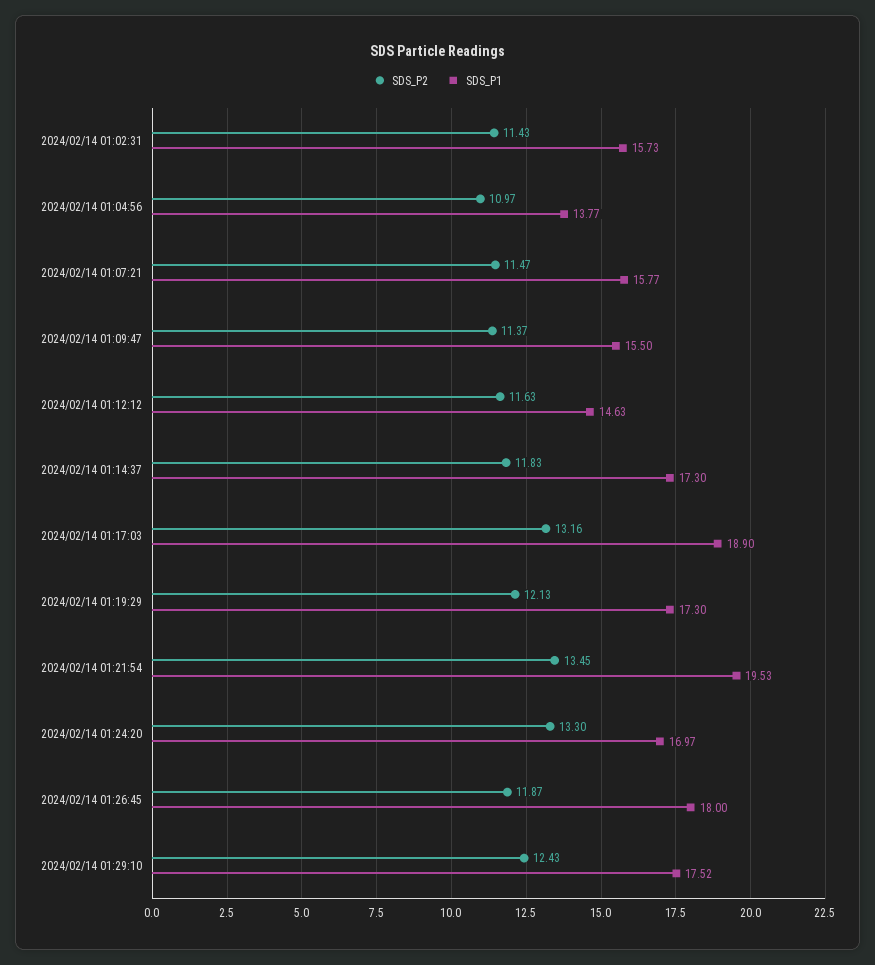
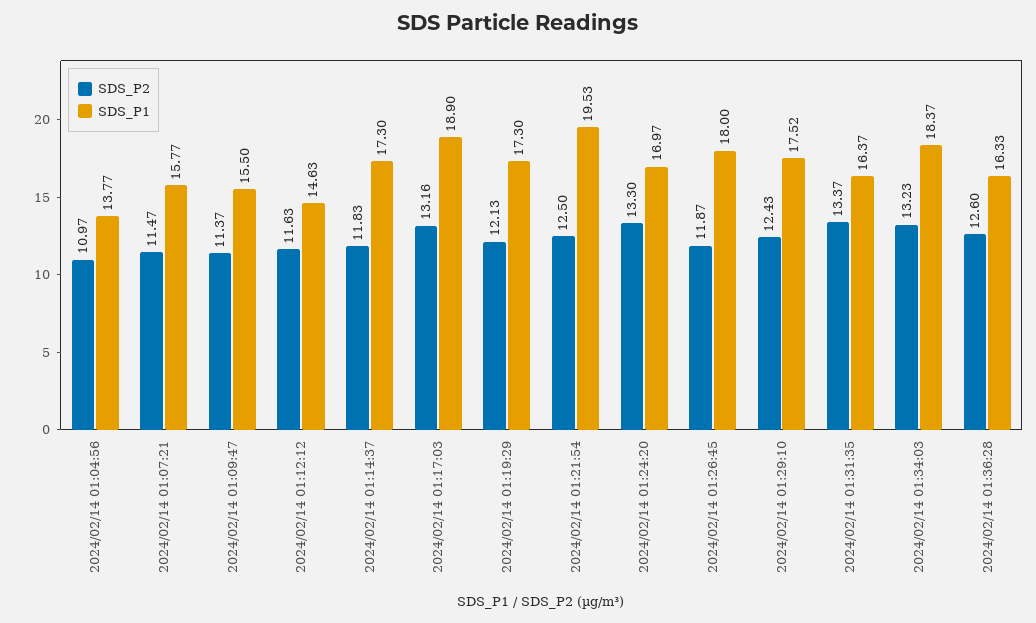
SDS_P2, 2024/02/14 01:02:31: 11.43 -> none
SDS_P1, 2024/02/14 01:02:31: 15.73 -> none
SDS_P2, 2024/02/14 01:21:54: 13.45 -> 12.5
SDS_P2, 2024/02/14 01:31:35: none -> 13.37
SDS_P1, 2024/02/14 01:31:35: none -> 16.37
SDS_P2, 2024/02/14 01:34:03: none -> 13.23
SDS_P1, 2024/02/14 01:34:03: none -> 18.37
SDS_P2, 2024/02/14 01:36:28: none -> 12.6
SDS_P1, 2024/02/14 01:36:28: none -> 16.33

